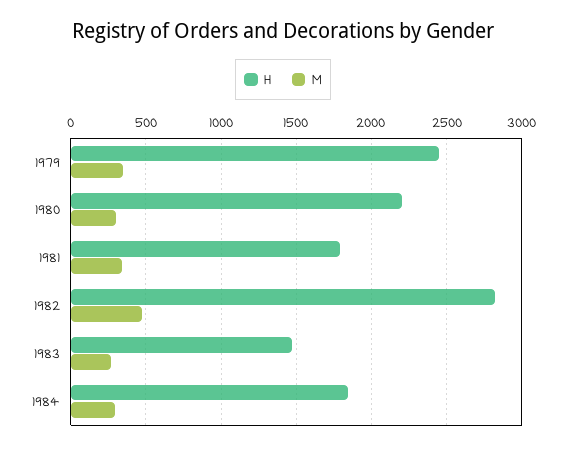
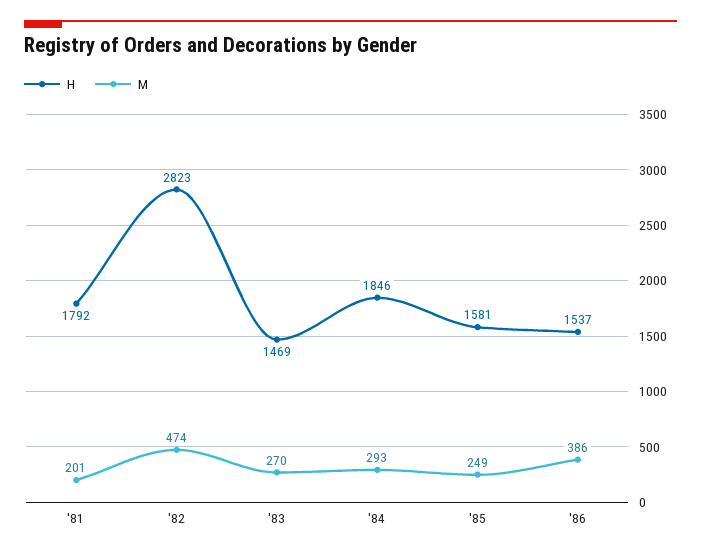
H, 1979: 2450 -> none
M, 1979: 350 -> none
H, 1980: 2200 -> none
M, 1980: 300 -> none
M, 1981: 350 -> 201
H, '85: none -> 1581
M, '85: none -> 249
H, '86: none -> 1537
M, '86: none -> 386

